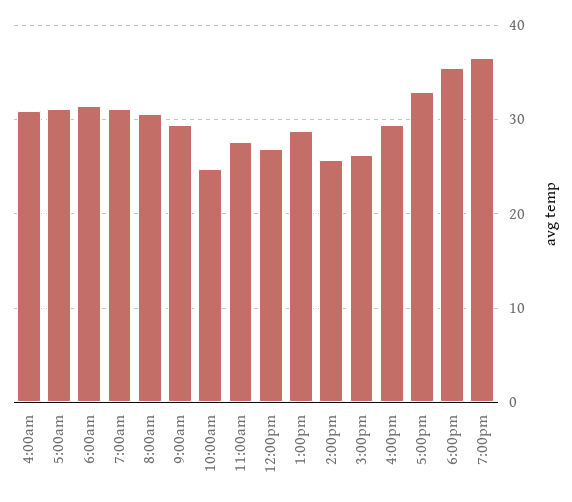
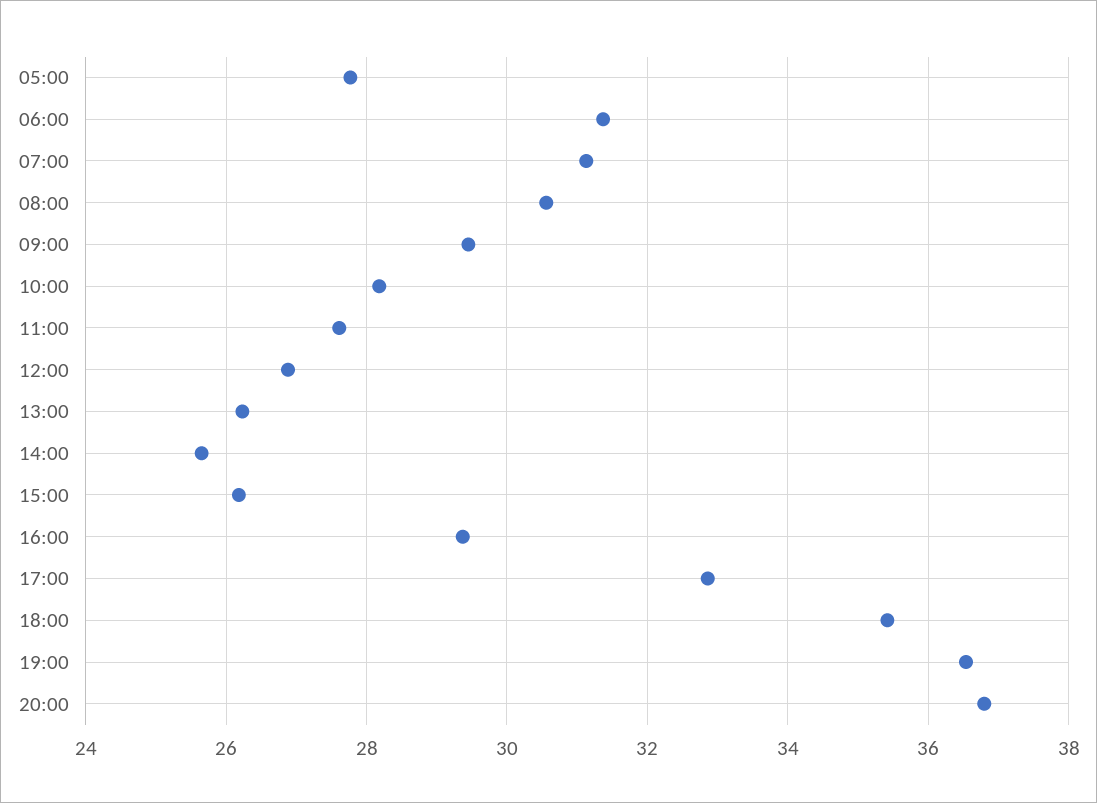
4:00am: 31 -> none
5:00am: 31 -> 27.8
10:00am: 25 -> 28.2
1:00pm: 29 -> 26.2
20:00: none -> 36.8

